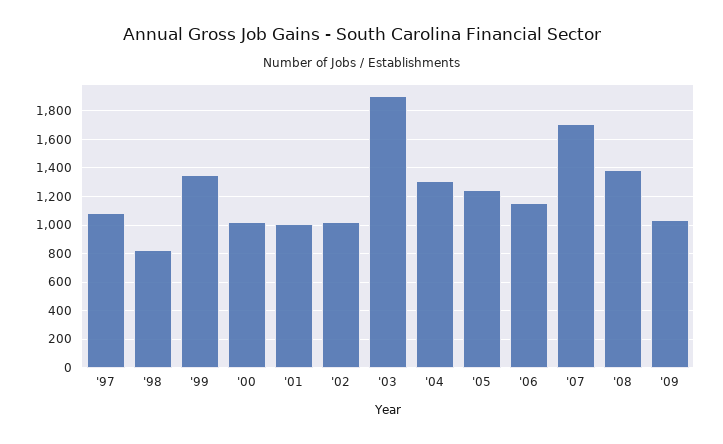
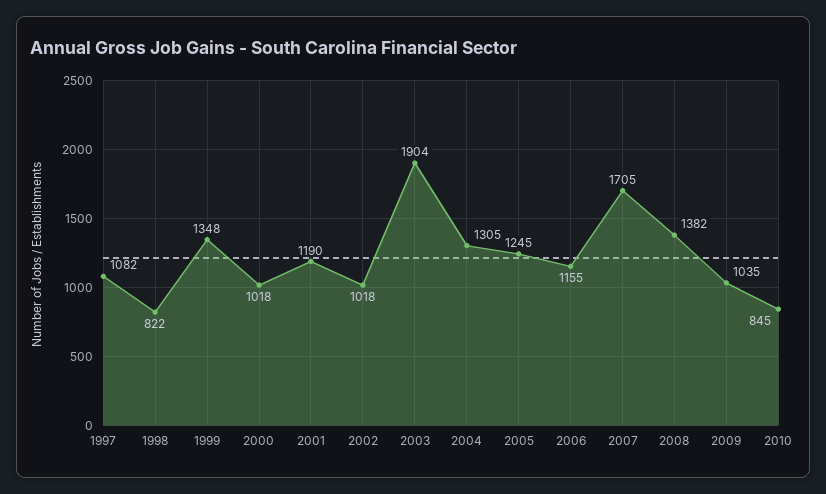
'01: 1000 -> 1190
2010: none -> 845

